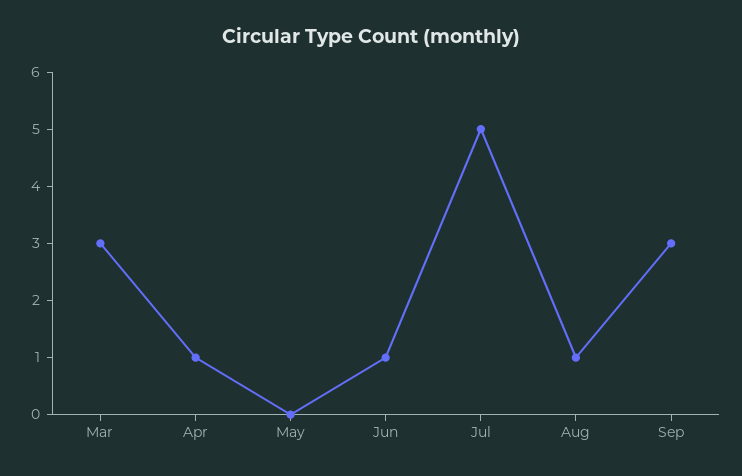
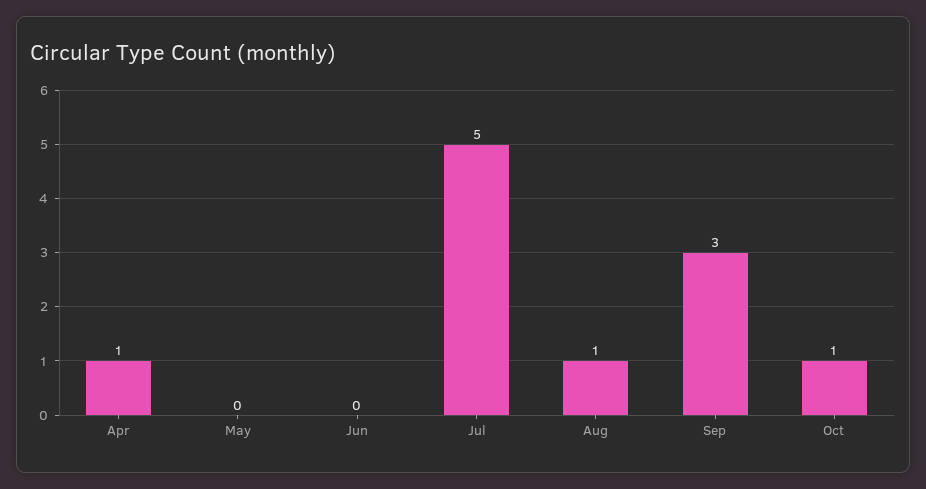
Mar: 3 -> none
Jun: 1 -> 0
Oct: none -> 1

